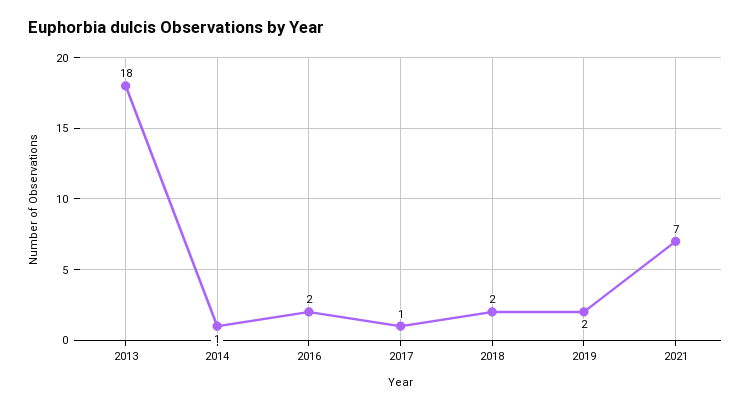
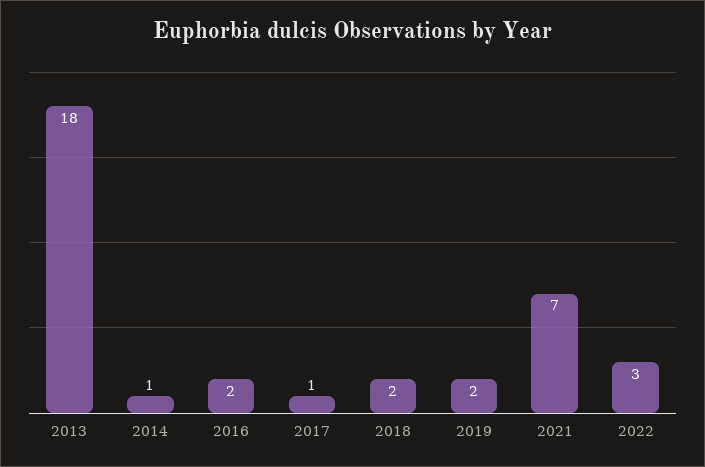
2022: none -> 3

